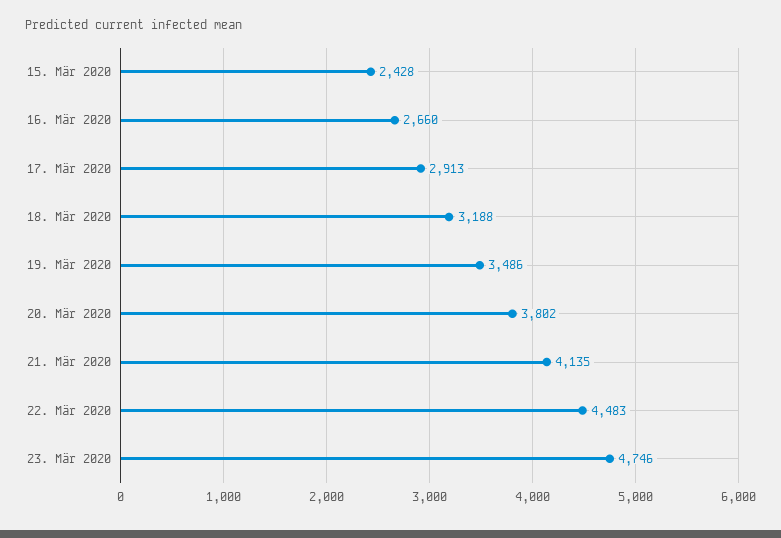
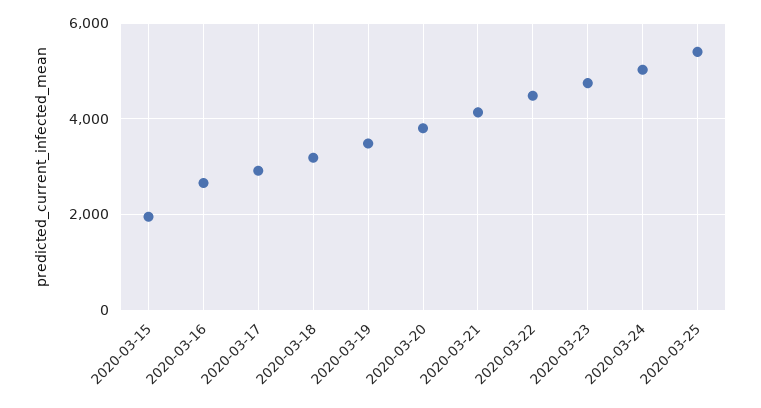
15. Mär 2020: 2428 -> 2000
2020-03-24: none -> 5000
2020-03-25: none -> 5400

